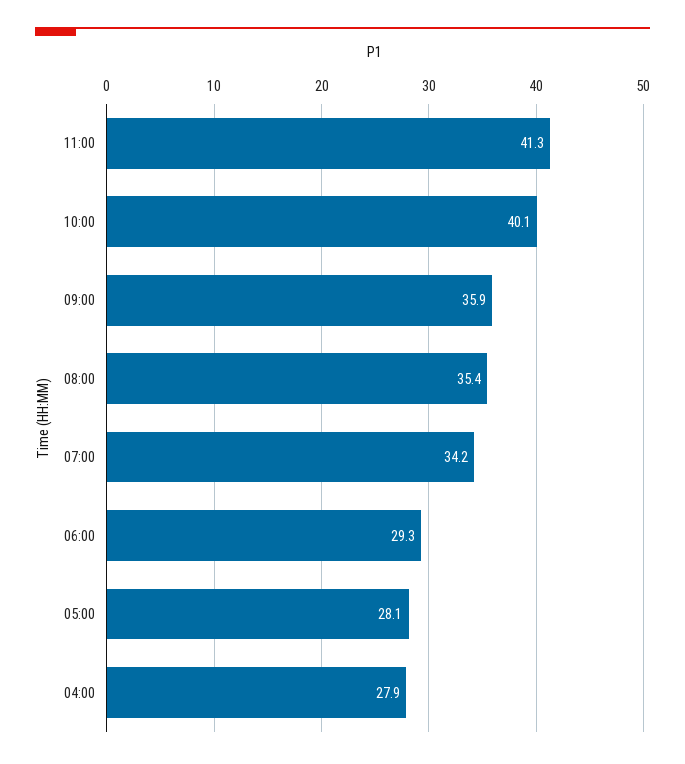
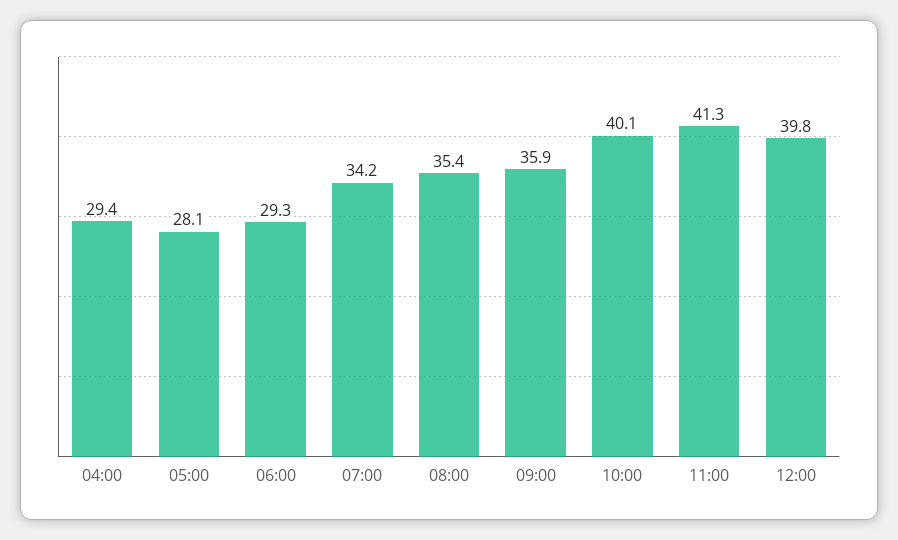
04:00: 27.9 -> 29.4
12:00: none -> 39.8

